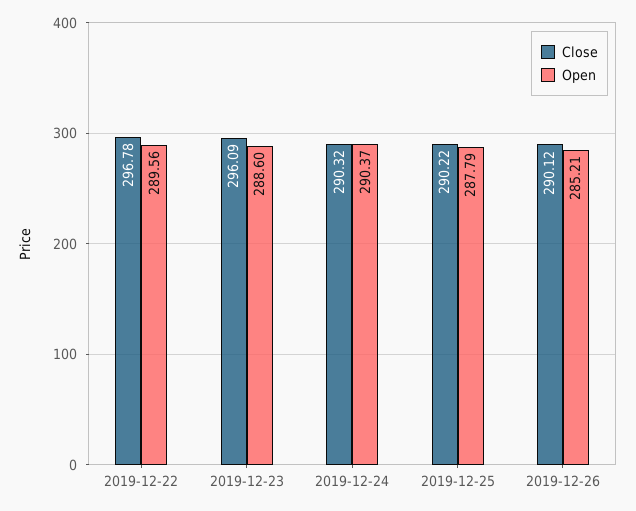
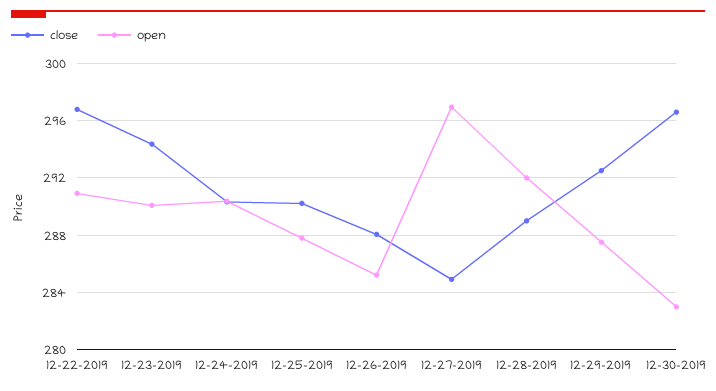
Open, 2019-12-22: 289.56 -> 291
Close, 2019-12-23: 296.09 -> 294.5
Open, 2019-12-23: 288.6 -> 290
Close, 2019-12-26: 290.12 -> 288
Close, 12-27-2019: none -> 285
Open, 12-27-2019: none -> 297
Close, 12-28-2019: none -> 289
Open, 12-28-2019: none -> 292
Close, 12-29-2019: none -> 292.5
Open, 12-29-2019: none -> 287.5
Close, 12-30-2019: none -> 296.5
Open, 12-30-2019: none -> 283

